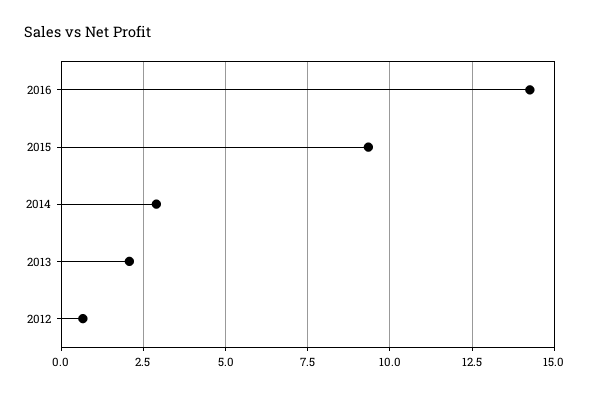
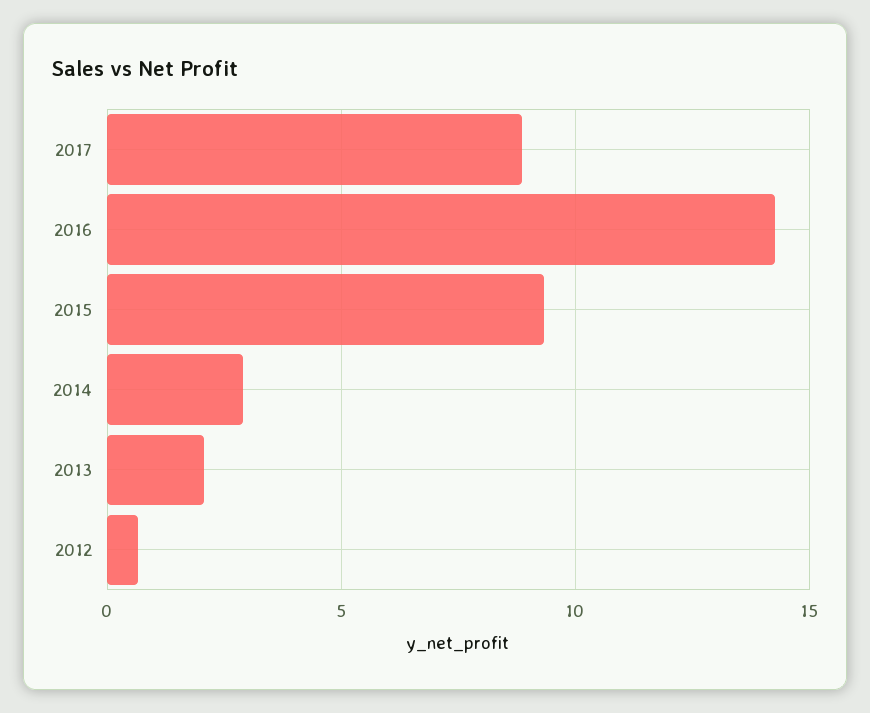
2017: none -> 9

